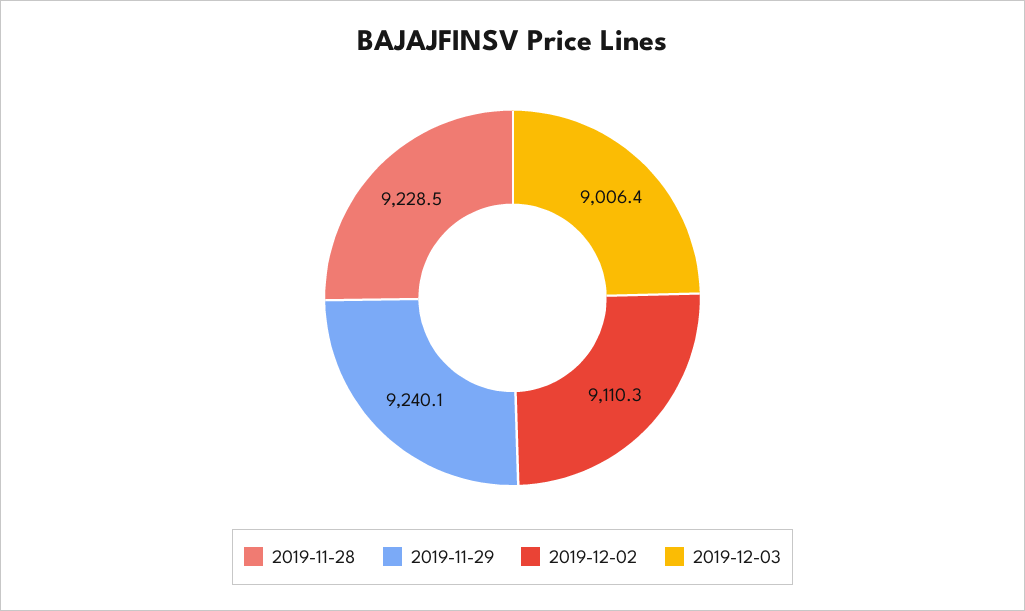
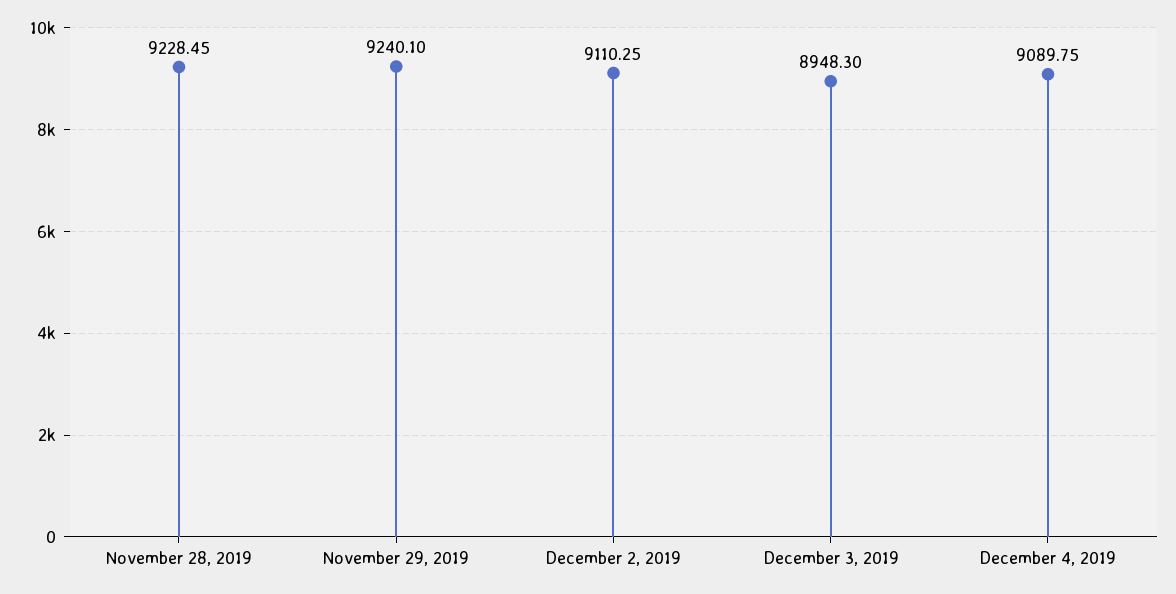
2019-12-03: 9006.4 -> 8948.3
December 4, 2019: none -> 9089.75

